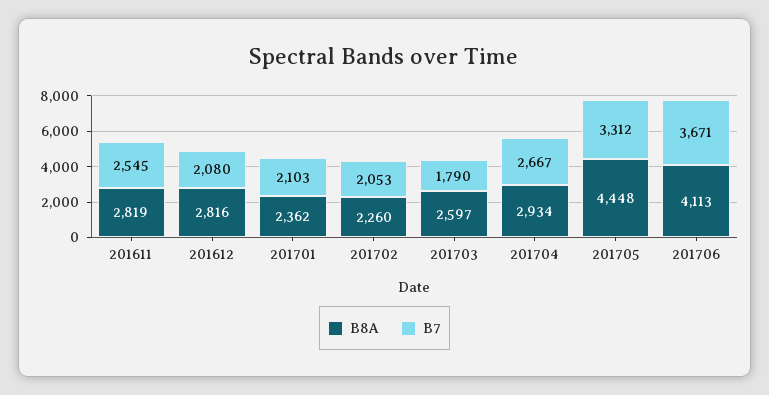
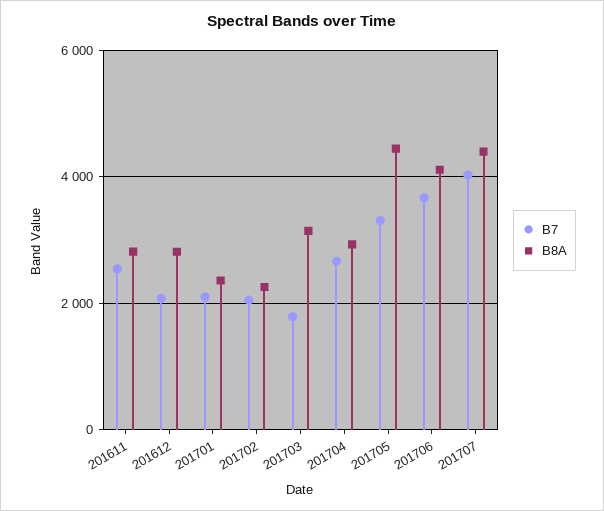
B8A, 201703: 2597 -> 3200
B7, 201707: none -> 4000
B8A, 201707: none -> 4400

